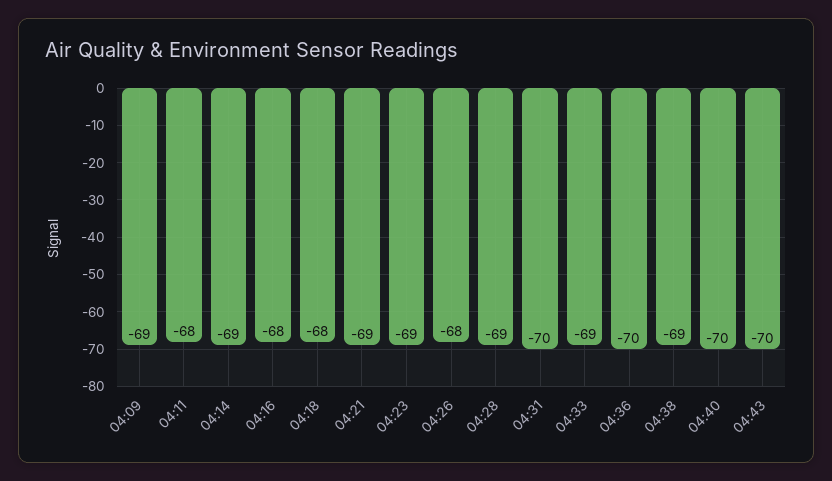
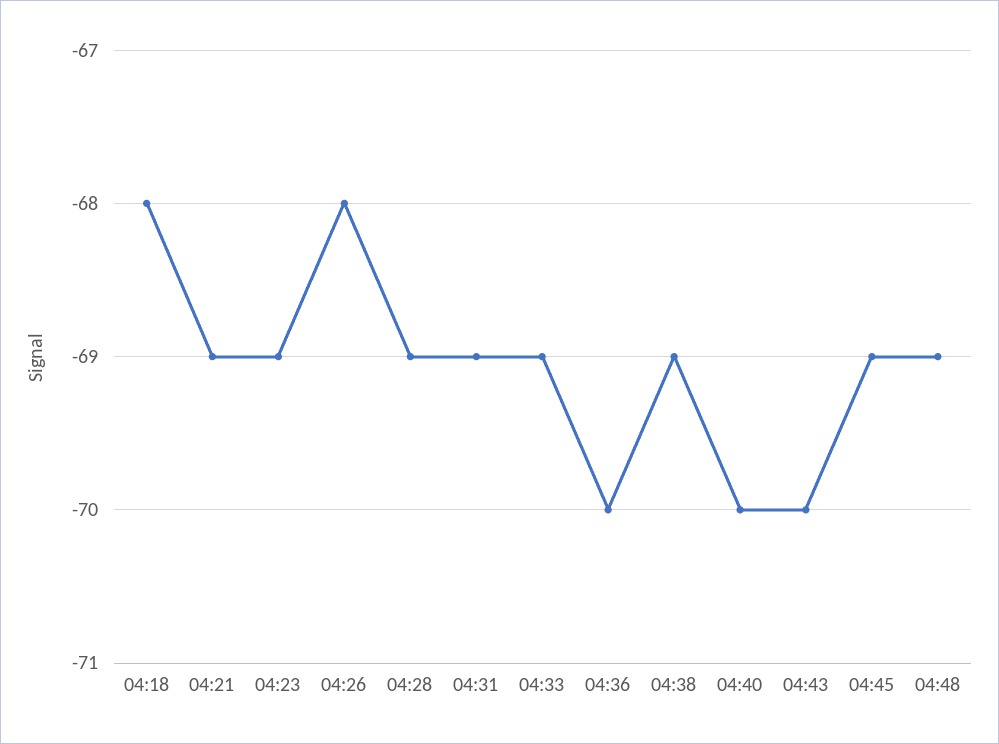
04:09: -69 -> none
04:11: -68 -> none
04:14: -69 -> none
04:16: -68 -> none
04:31: -70 -> -69
04:45: none -> -69
04:48: none -> -69

